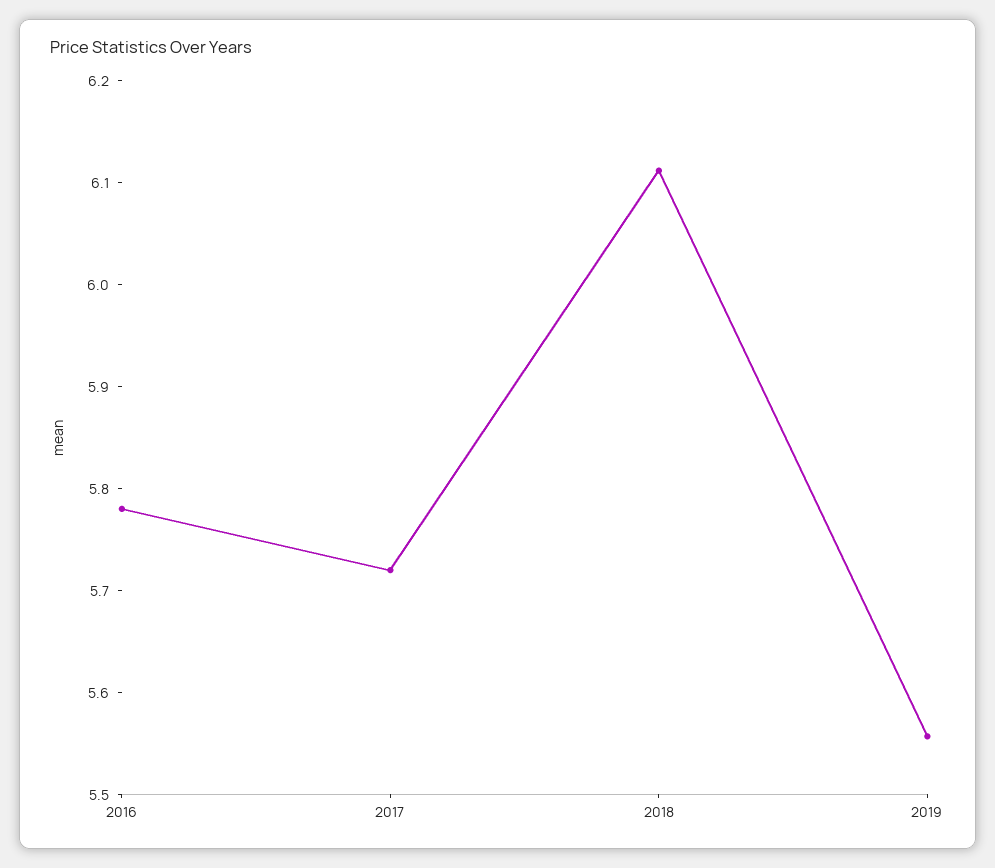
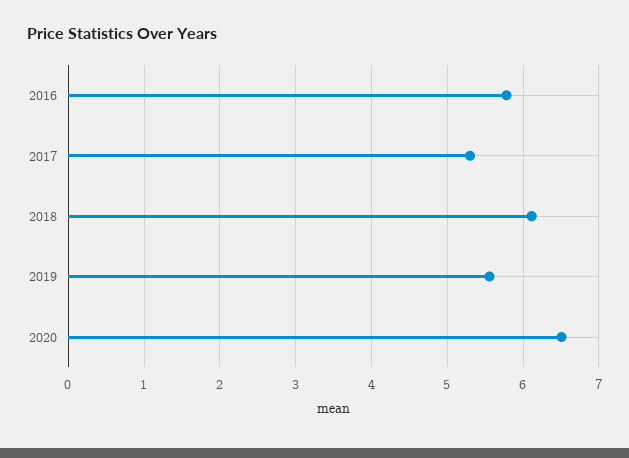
2017: 5.72 -> 5.3
2020: none -> 6.5

